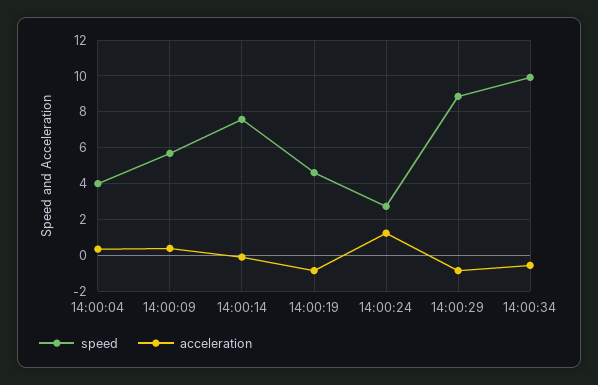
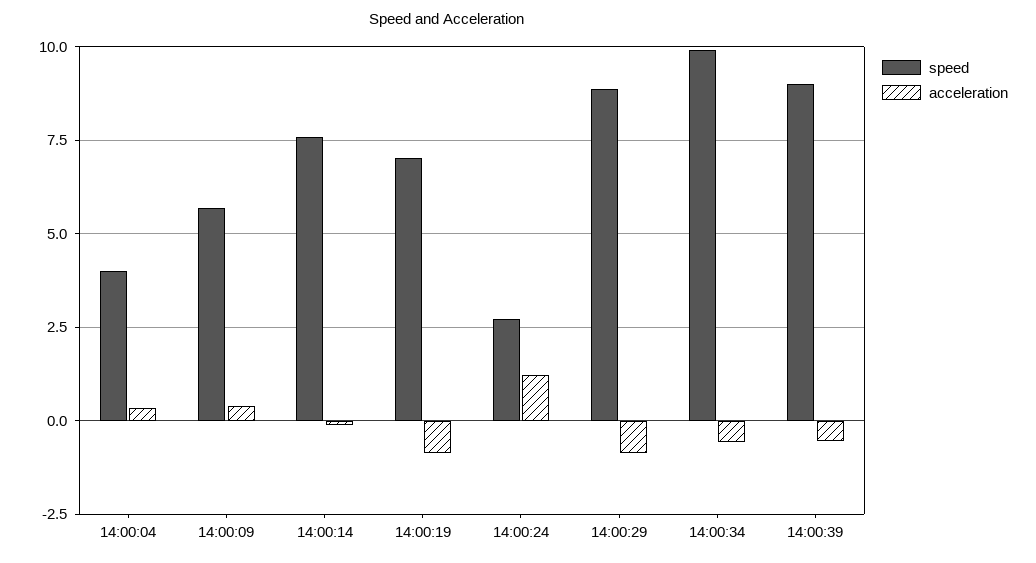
speed, 14:00:19: 4.5 -> 7
speed, 14:00:39: none -> 9
acceleration, 14:00:39: none -> -0.5

